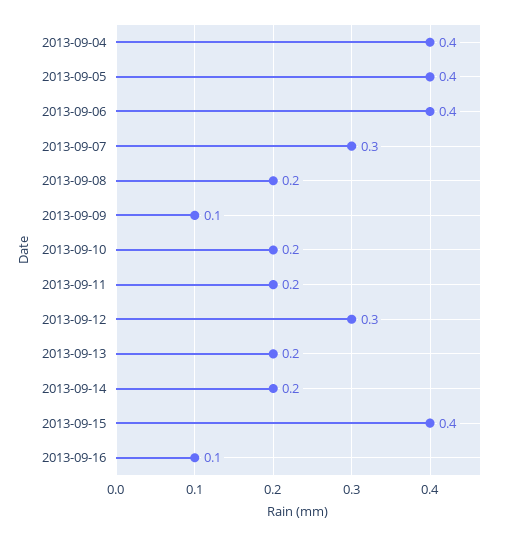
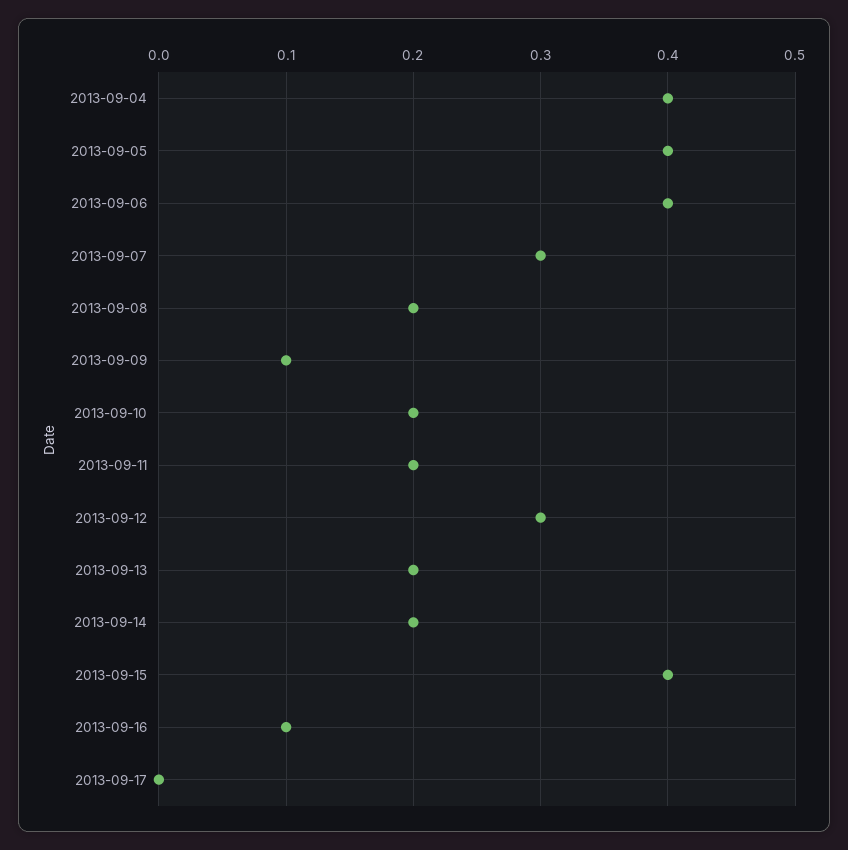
2013-09-17: none -> 0

